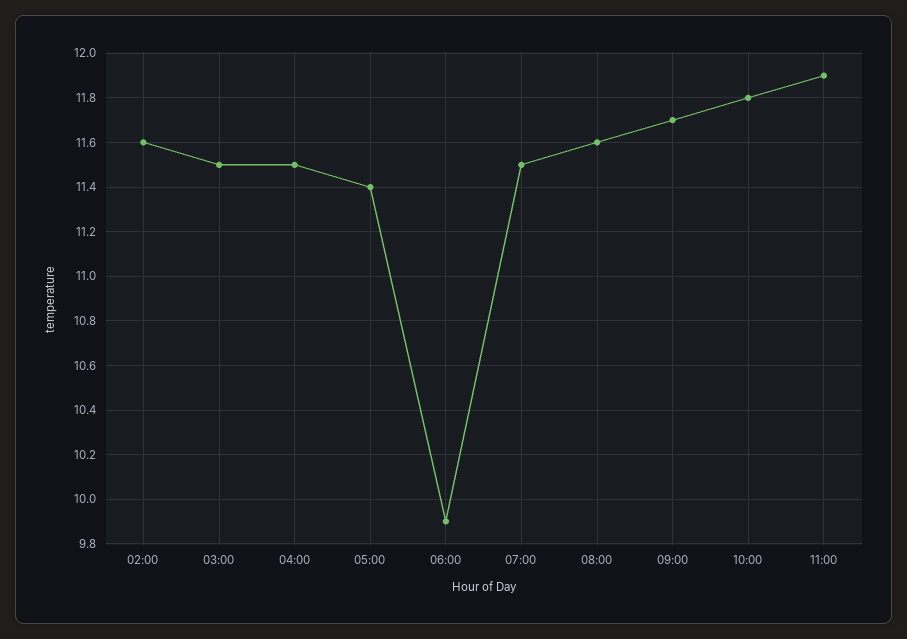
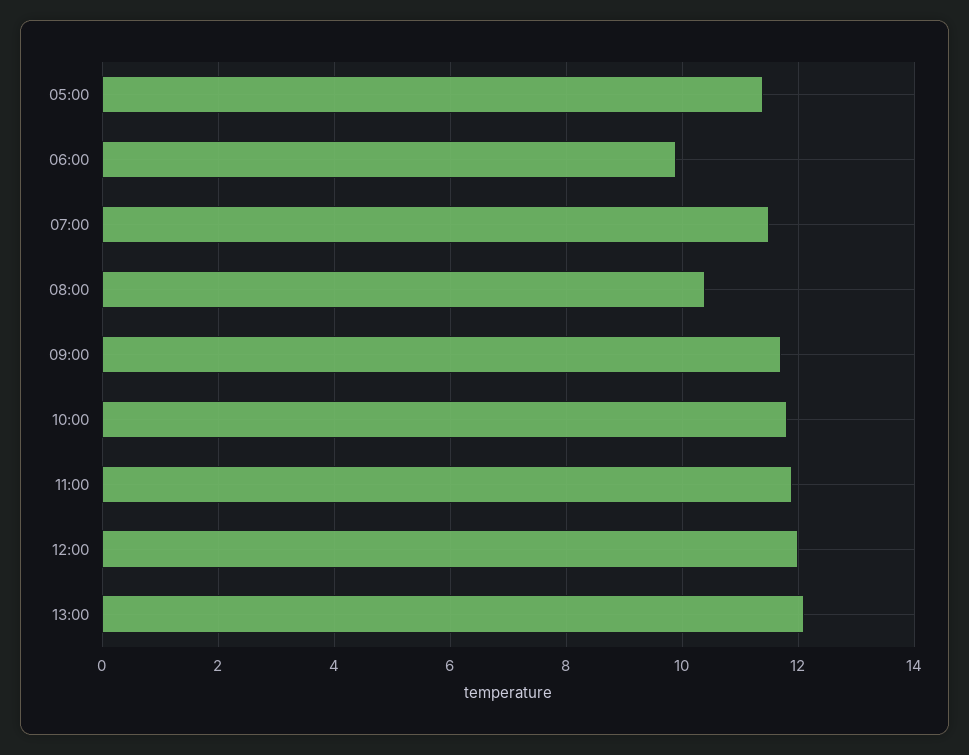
02:00: 11.6 -> none
03:00: 11.5 -> none
04:00: 11.5 -> none
08:00: 11.6 -> 10.5
12:00: none -> 12
13:00: none -> 12

